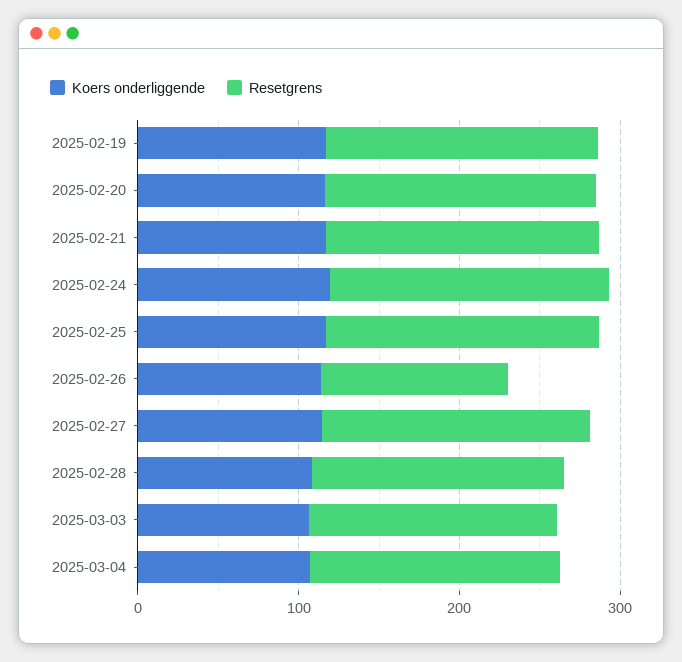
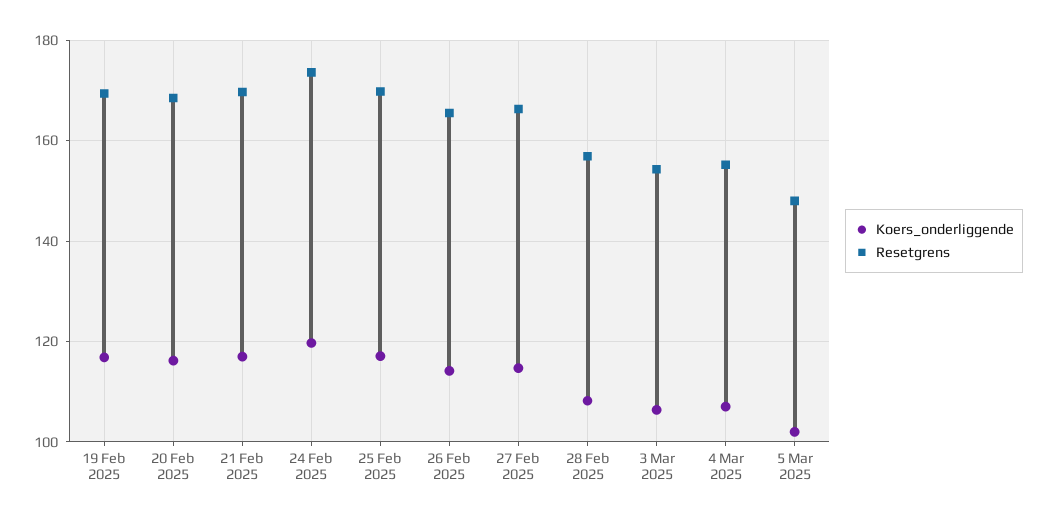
Resetgrens, 2025-02-26: 120 -> 166
Koers onderliggende, 5 Mar 2025: none -> 102
Resetgrens, 5 Mar 2025: none -> 148

